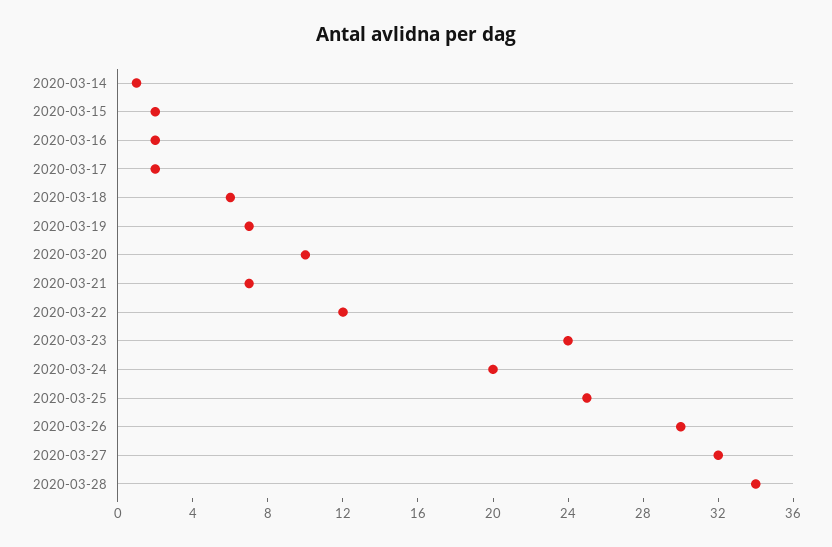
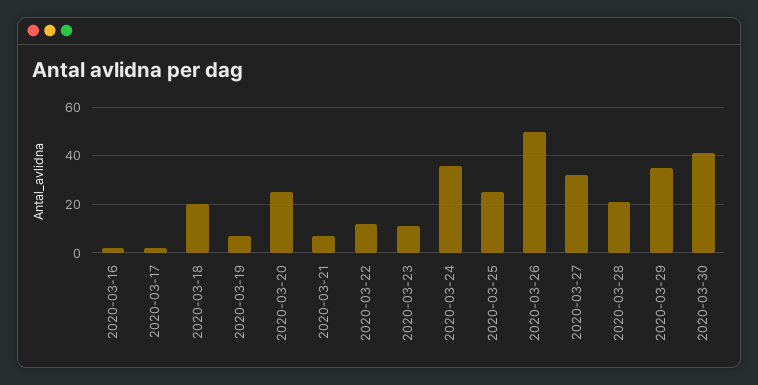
2020-03-14: 1 -> none
2020-03-15: 2 -> none
2020-03-18: 6 -> 20
2020-03-20: 10 -> 25
2020-03-23: 24 -> 10
2020-03-24: 20 -> 35
2020-03-26: 30 -> 50
2020-03-28: 34 -> 20
2020-03-29: none -> 35
2020-03-30: none -> 40

